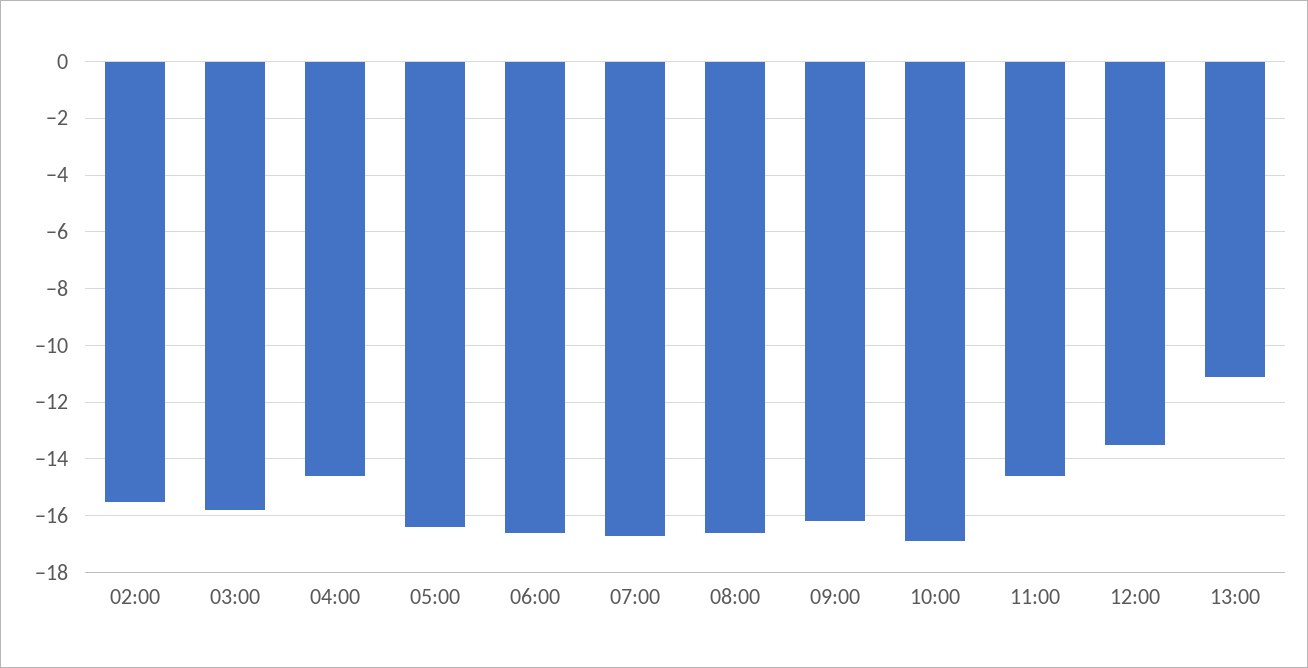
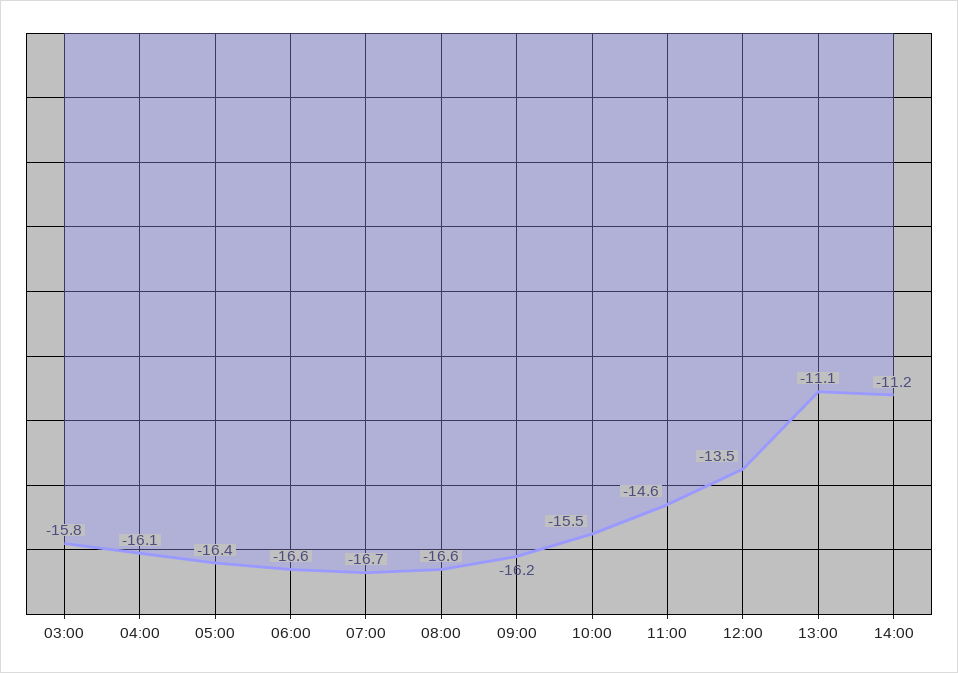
02:00: -15.5 -> none
04:00: -14.5 -> -16.1
10:00: -17 -> -15.5
14:00: none -> -11.2

